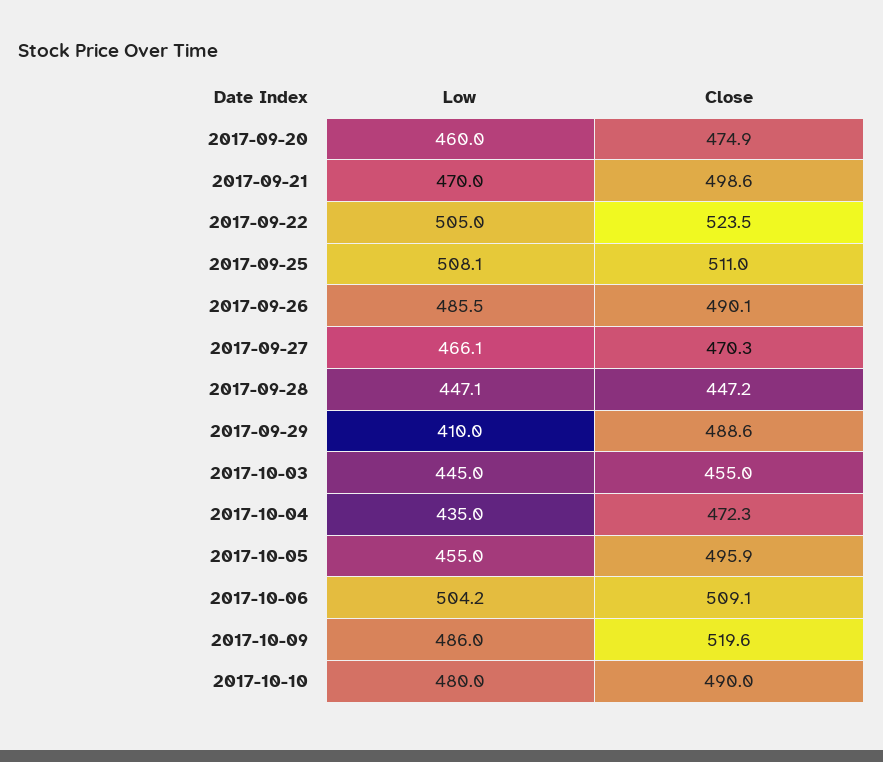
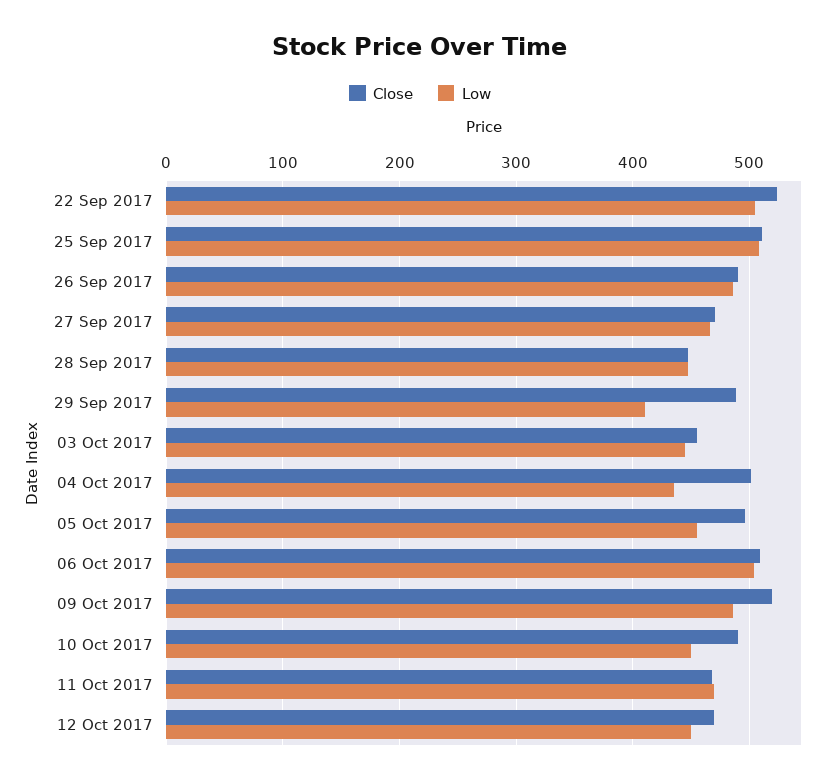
Low, 2017-09-20: 460 -> none
Close, 2017-09-20: 474.9 -> none
Low, 2017-09-21: 470 -> none
Close, 2017-09-21: 498.6 -> none
Close, 2017-10-04: 472.3 -> 500
Low, 2017-10-10: 480 -> 450
Close, 11 Oct 2017: none -> 470
Low, 11 Oct 2017: none -> 470
Close, 12 Oct 2017: none -> 470
Low, 12 Oct 2017: none -> 450

